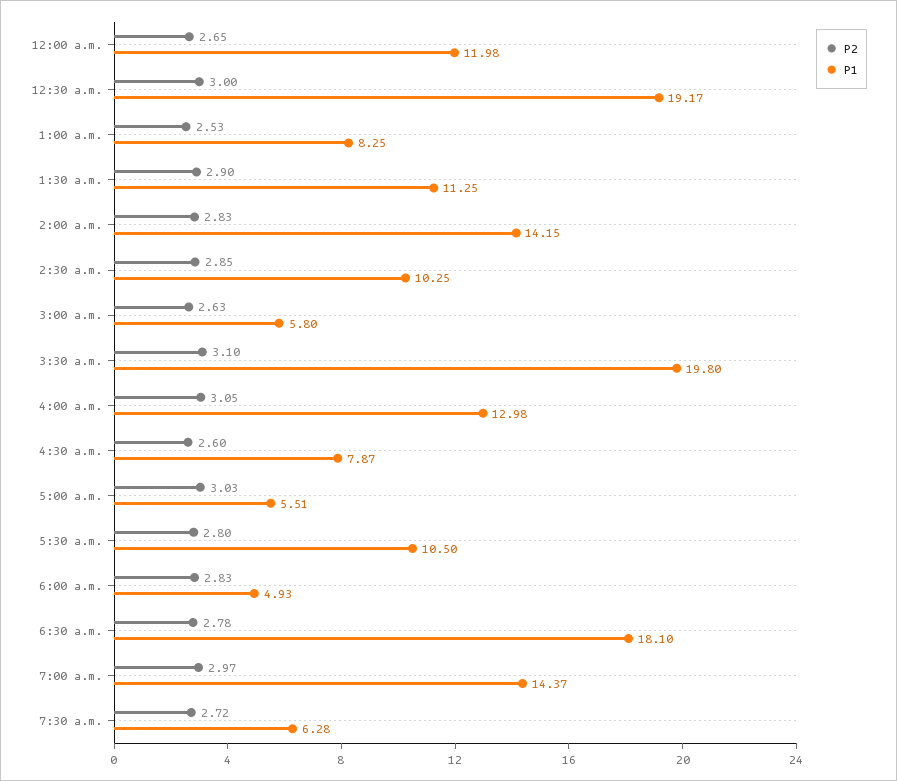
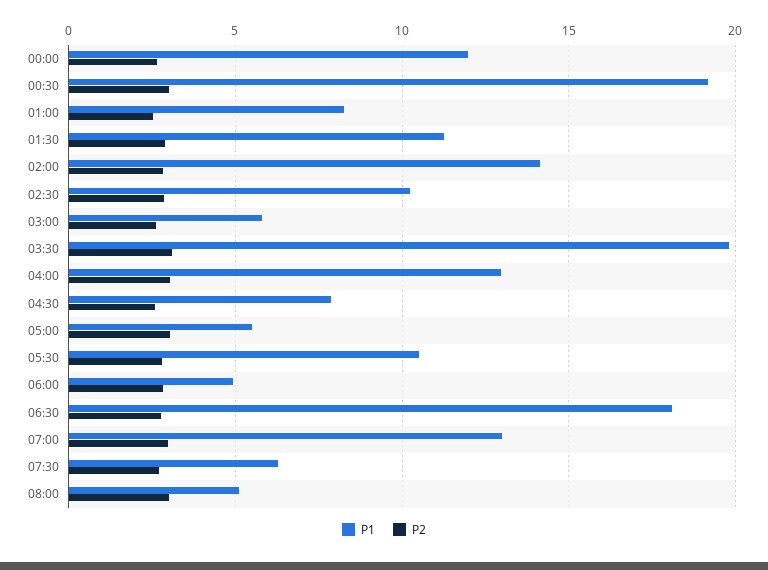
P1, 7:00 a.m.: 14.37 -> 13
P1, 08:00: none -> 5
P2, 08:00: none -> 3

